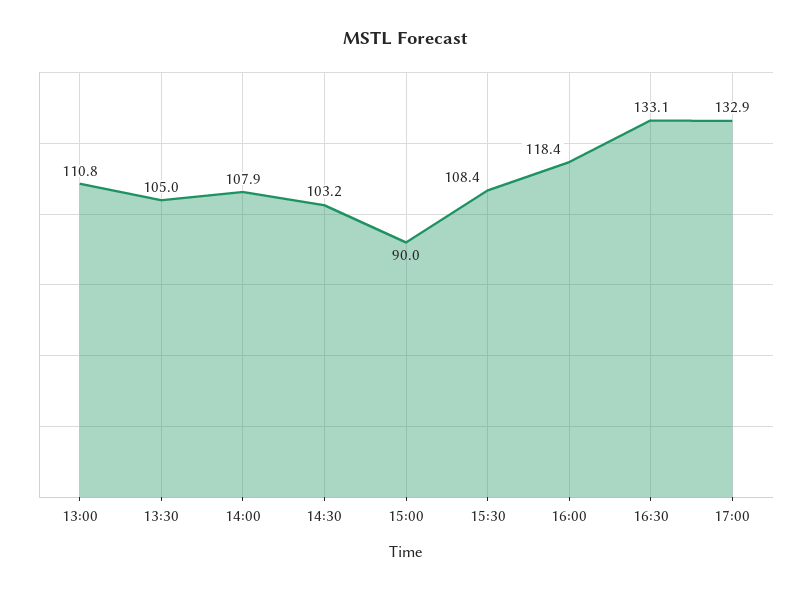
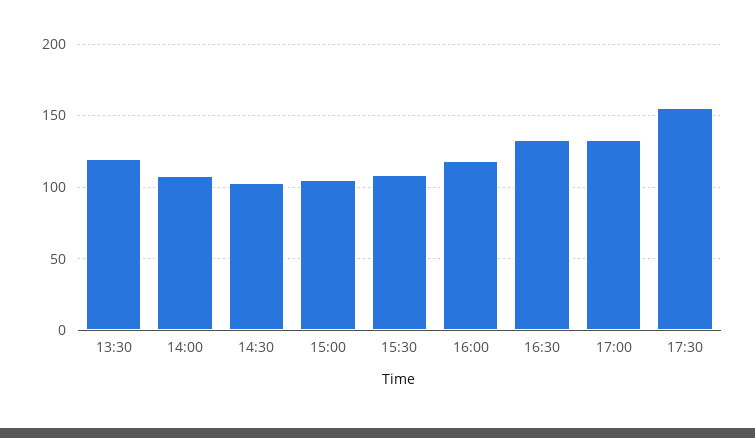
13:00: 110.8 -> none
13:30: 105 -> 120
15:00: 90 -> 105
17:30: none -> 155

